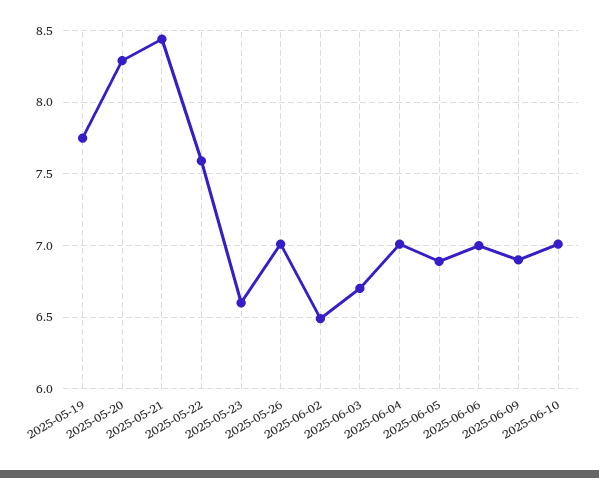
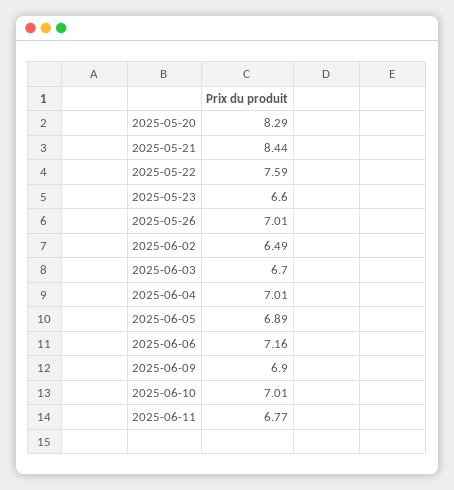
2025-05-19: 7.75 -> none
2025-06-06: 7 -> 7.16
2025-06-11: none -> 6.77

